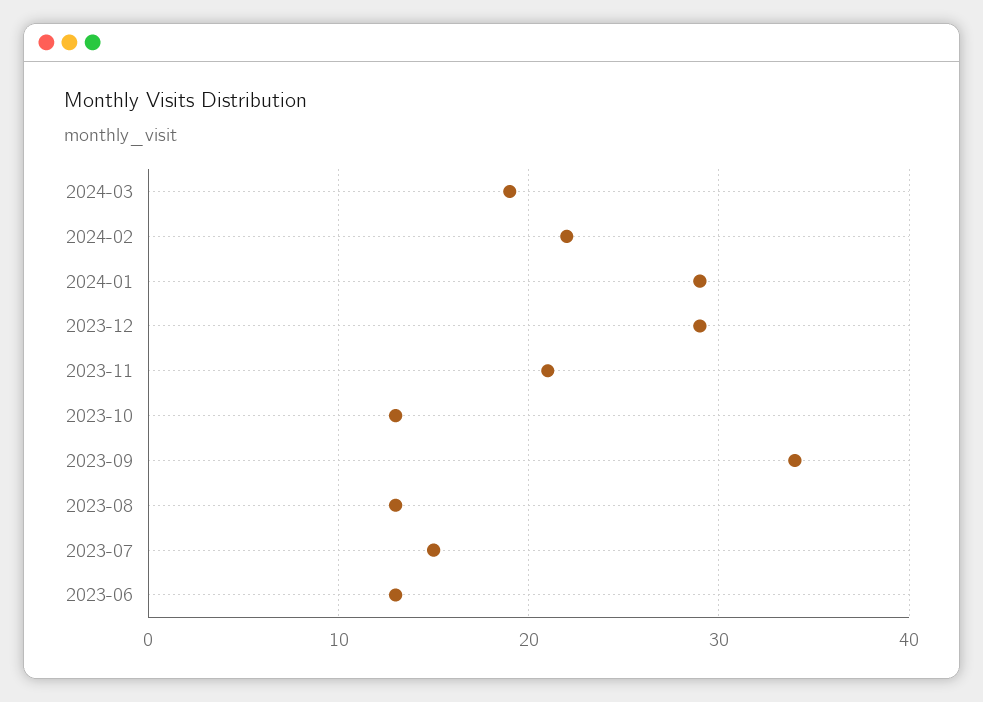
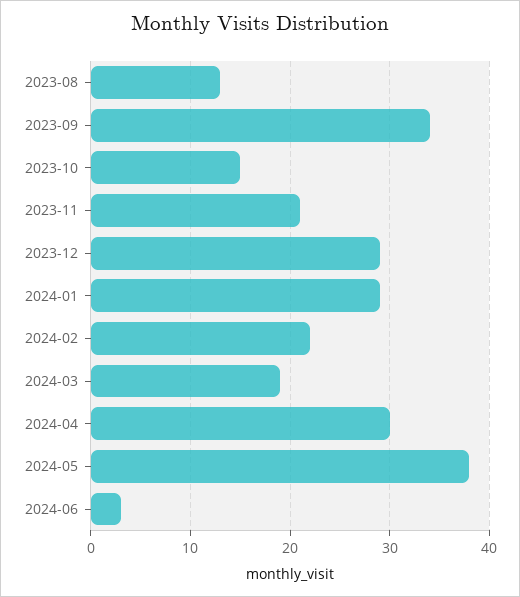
2023-10: 13 -> 15
2023-07: 15 -> none
2023-06: 13 -> none
2024-04: none -> 30
2024-05: none -> 38
2024-06: none -> 3

